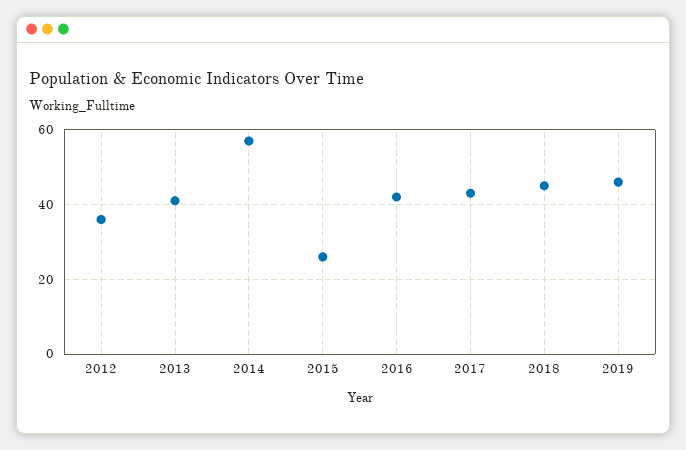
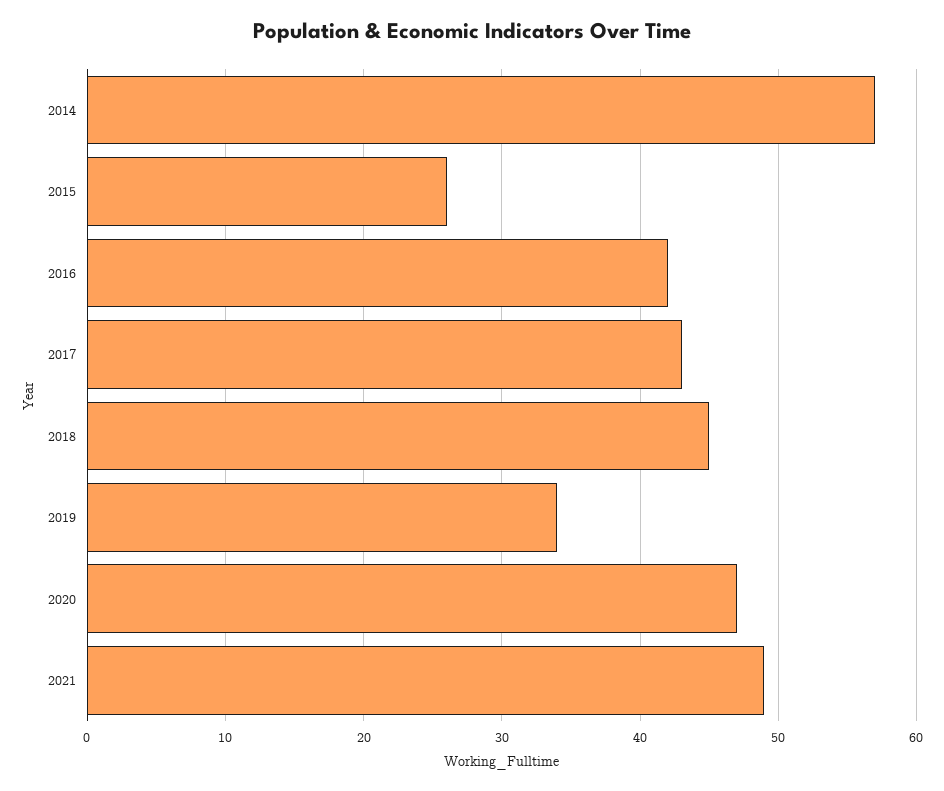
2012: 35 -> none
2013: 40 -> none
2019: 45 -> 34
2020: none -> 47
2021: none -> 49

